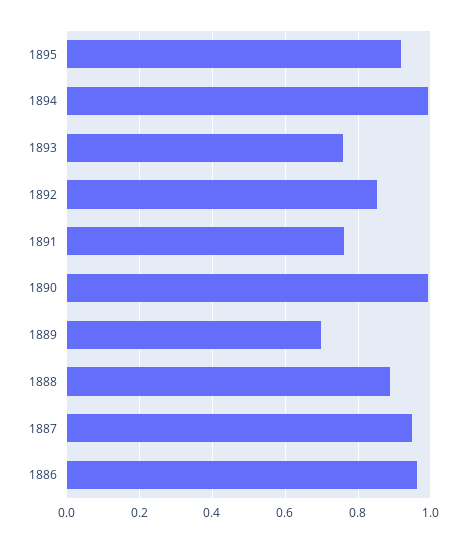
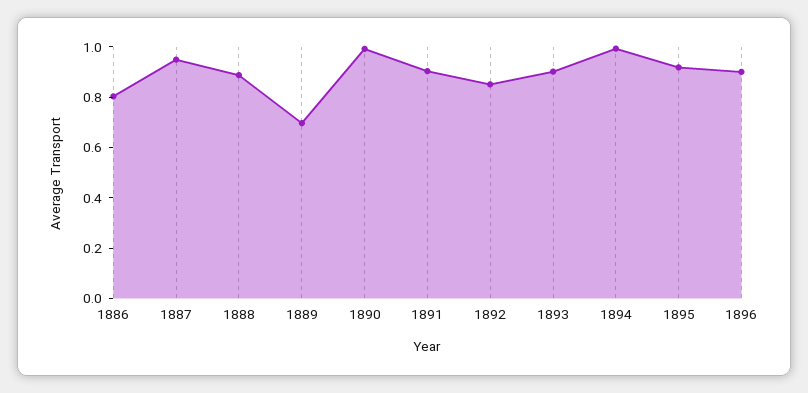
1893: 0.76 -> 0.9
1891: 0.76 -> 0.9
1886: 0.96 -> 0.8
1896: none -> 0.9

